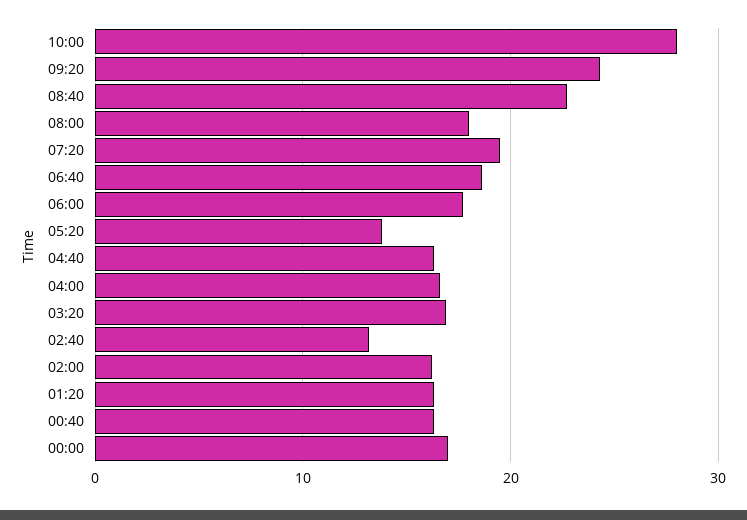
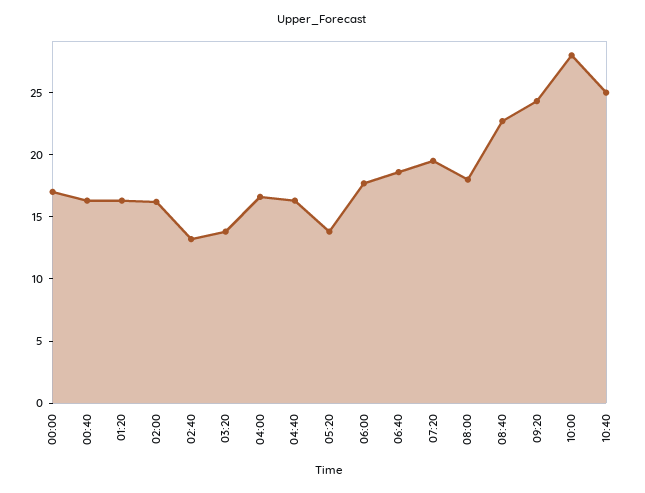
03:20: 17 -> 14
10:40: none -> 25

